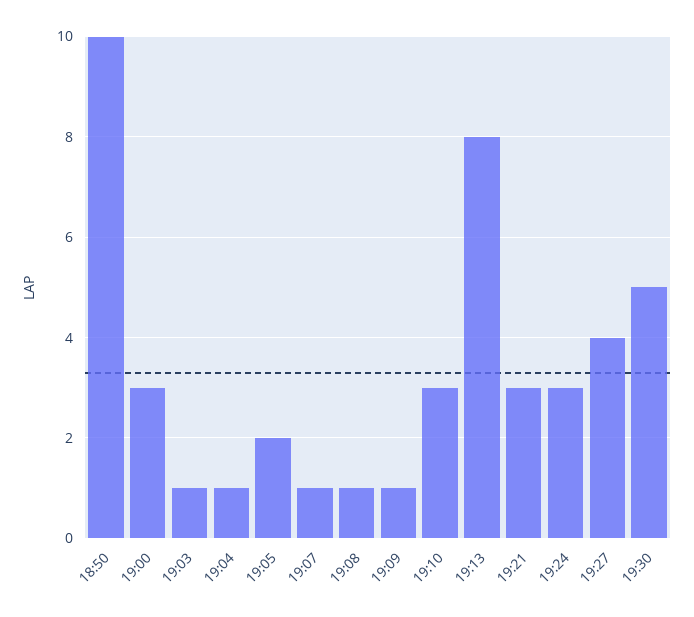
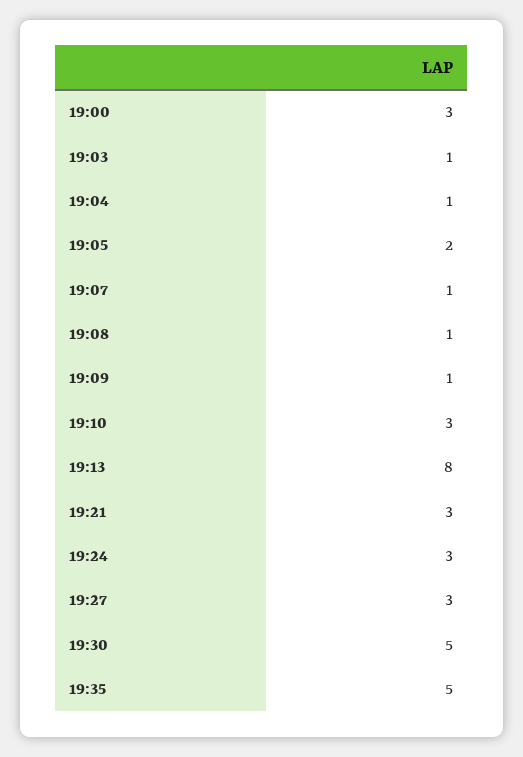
18:50: 10 -> none
19:27: 4 -> 3
19:35: none -> 5

